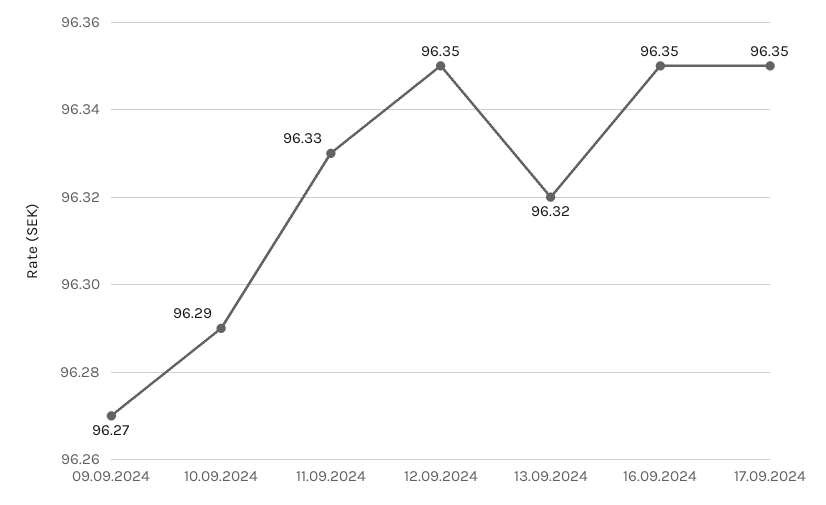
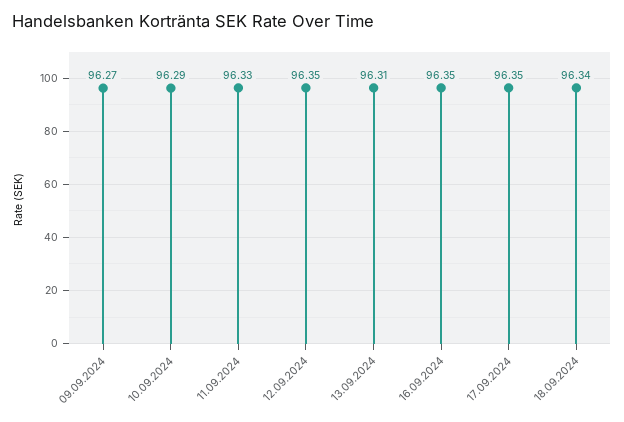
13.09.2024: 96.32 -> 96.31
18.09.2024: none -> 96.34

